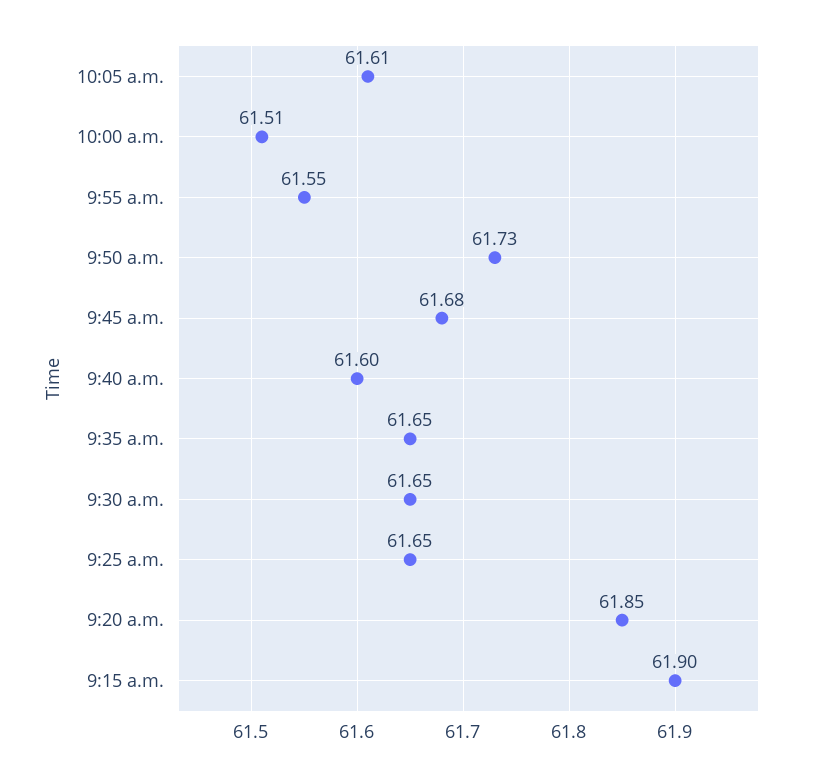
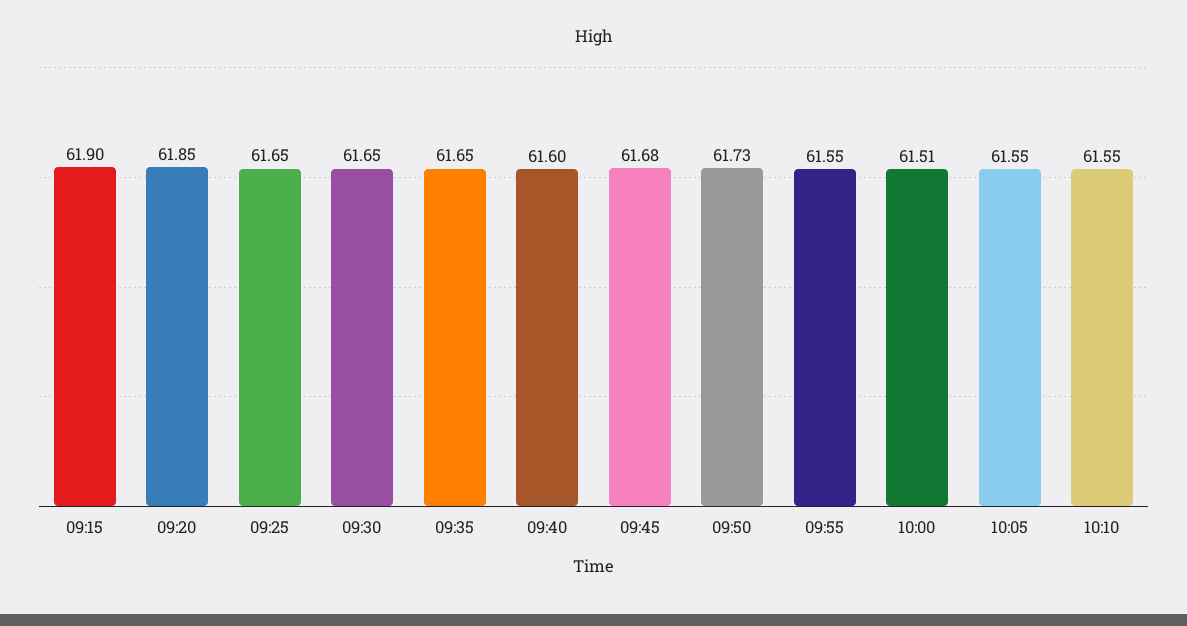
10:05 a.m.: 61.61 -> 61.55
10:10: none -> 61.55

